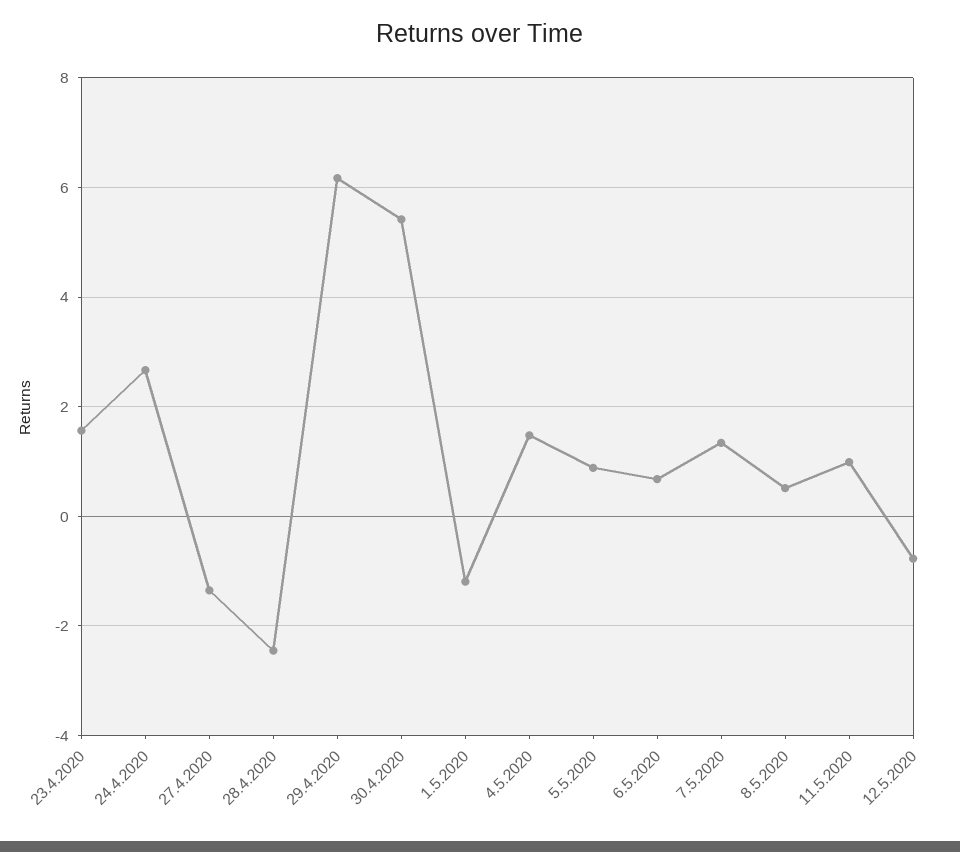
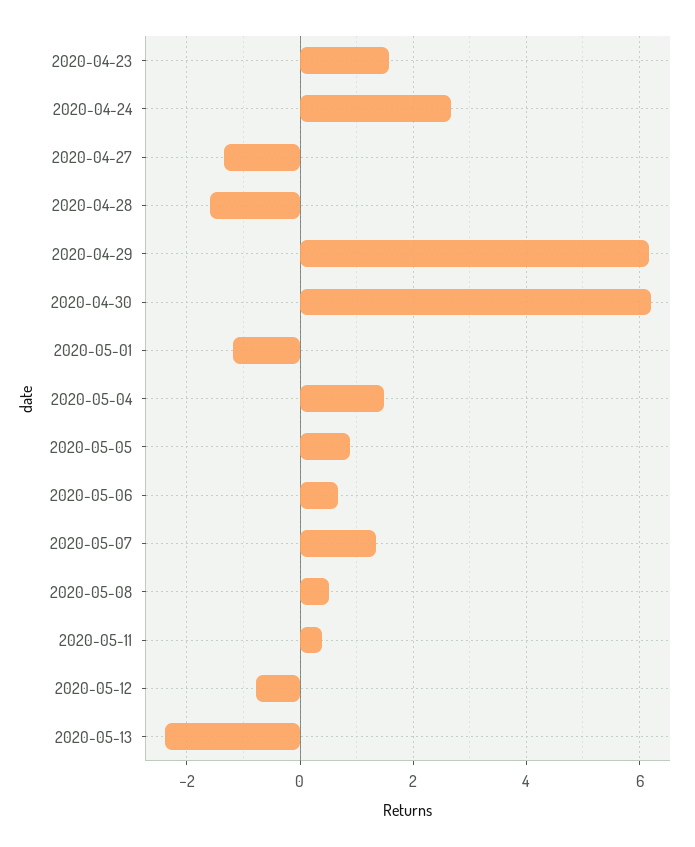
28.4.2020: -2.4 -> -1.6
30.4.2020: 5.4 -> 6.2
11.5.2020: 1 -> 0.4
2020-05-13: none -> -2.4

